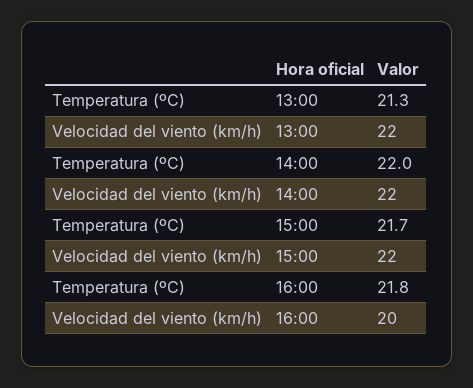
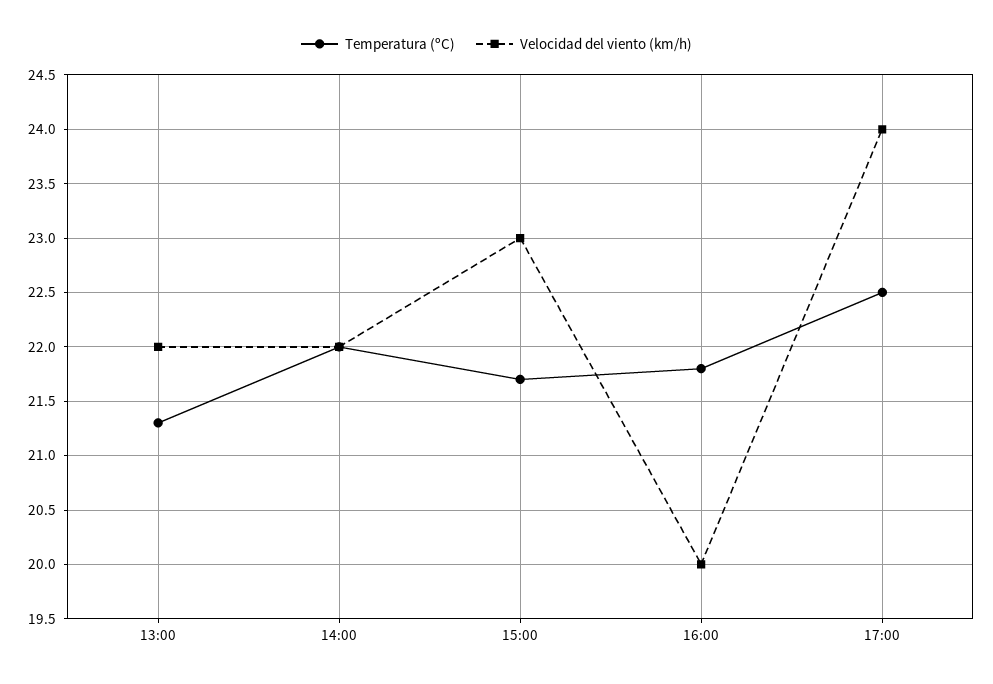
Velocidad del viento (km/h), 15:00: 22 -> 23
Temperatura (ºC), 17:00: none -> 22.5
Velocidad del viento (km/h), 17:00: none -> 24

